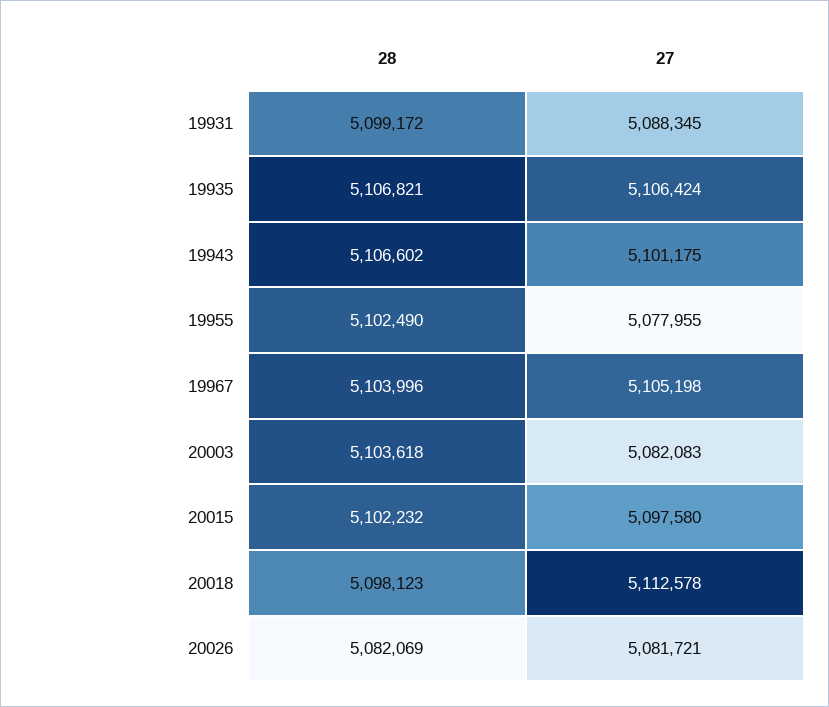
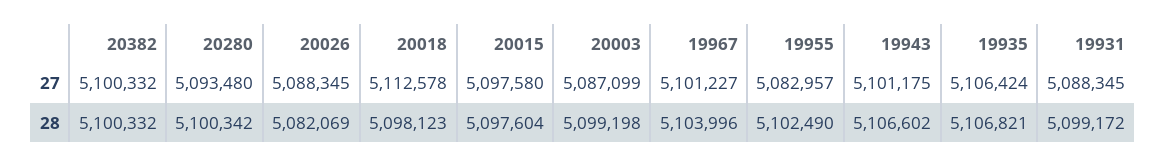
27, 19955: 5077955 -> 5082957
27, 19967: 5105198 -> 5101227
28, 20003: 5103618 -> 5099198
27, 20003: 5082083 -> 5087099
28, 20015: 5102232 -> 5097604
27, 20026: 5081721 -> 5088345
27, 20382: none -> 5100332
27, 20280: none -> 5093480
28, 20382: none -> 5100332
28, 20280: none -> 5100342

